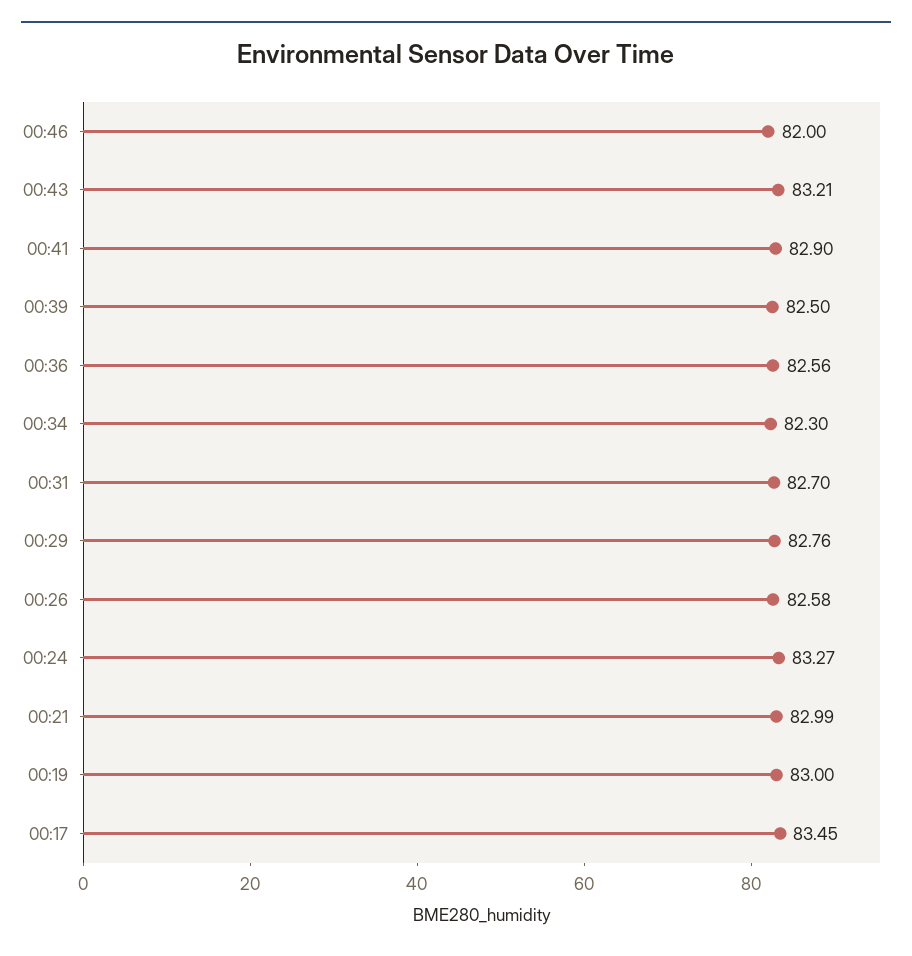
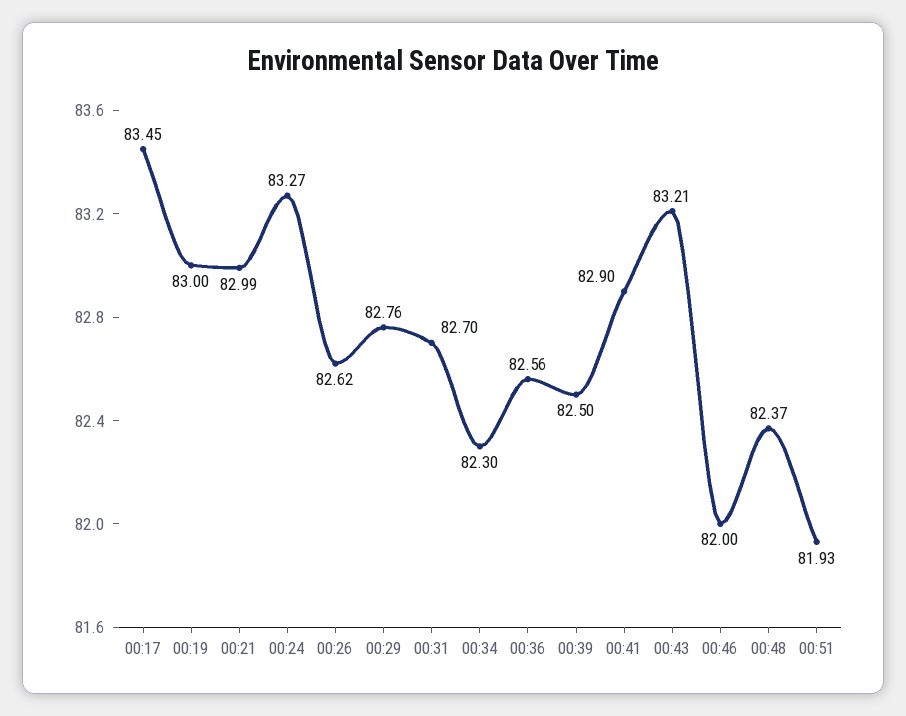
00:26: 82.58 -> 82.62
00:48: none -> 82.37
00:51: none -> 81.93

